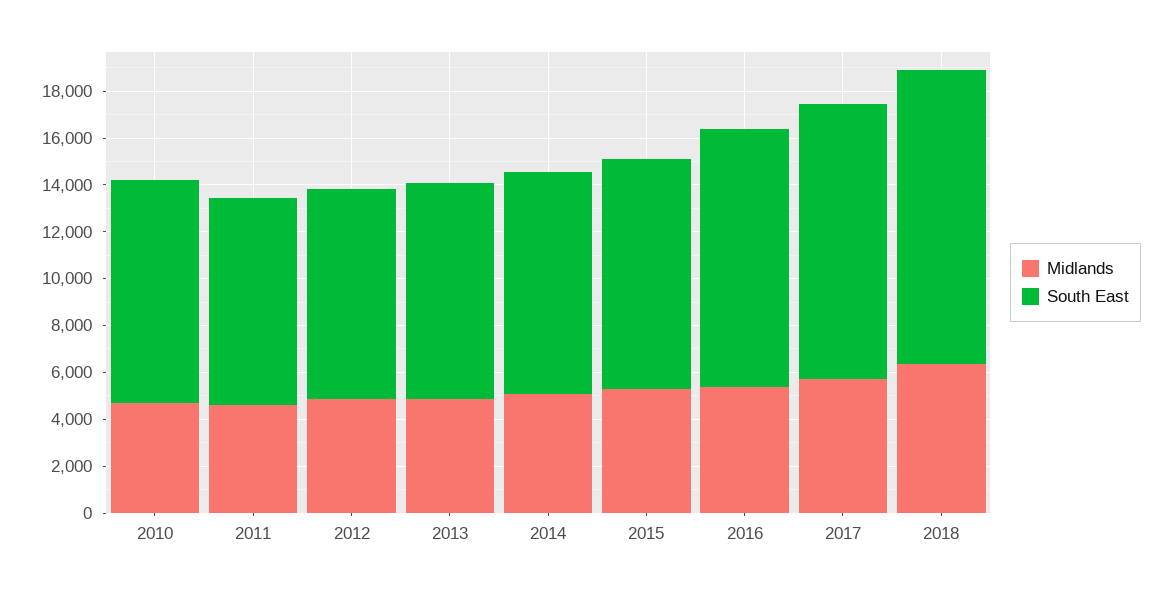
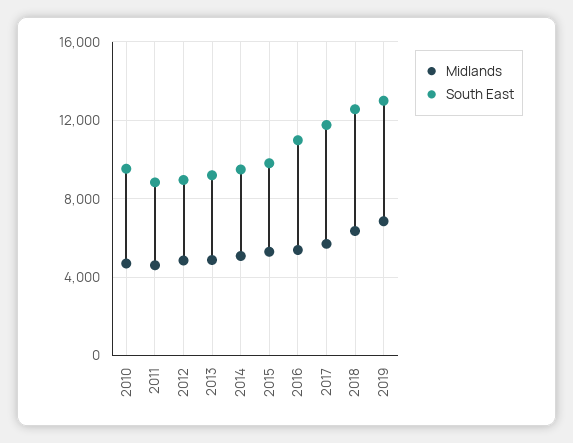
Midlands, 2019: none -> 7000
South East, 2019: none -> 13000

